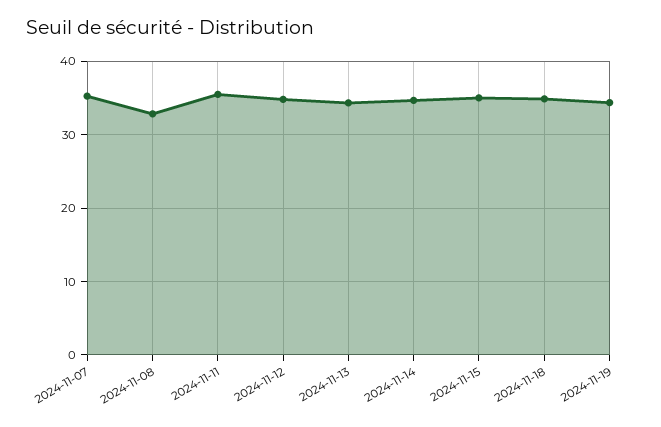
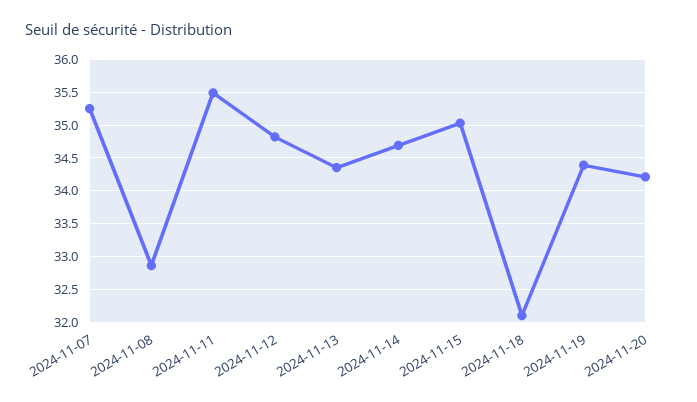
2024-11-18: 35 -> 32.1
2024-11-20: none -> 34.2

